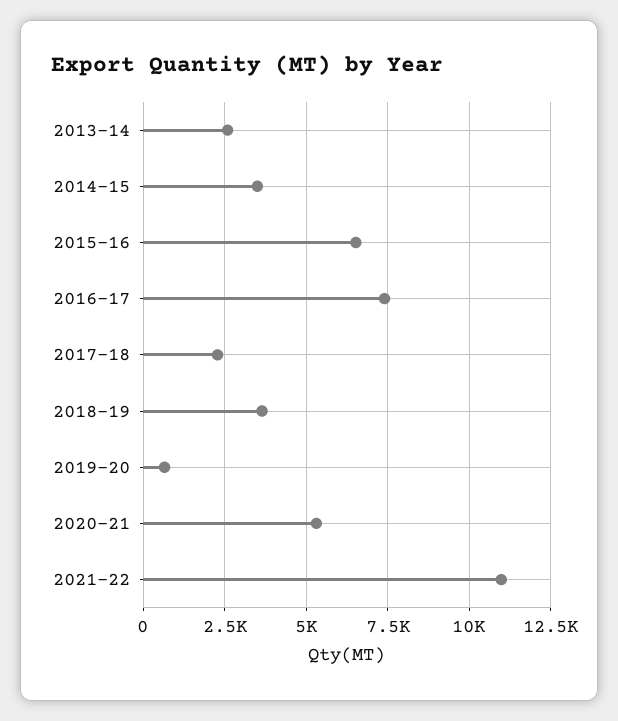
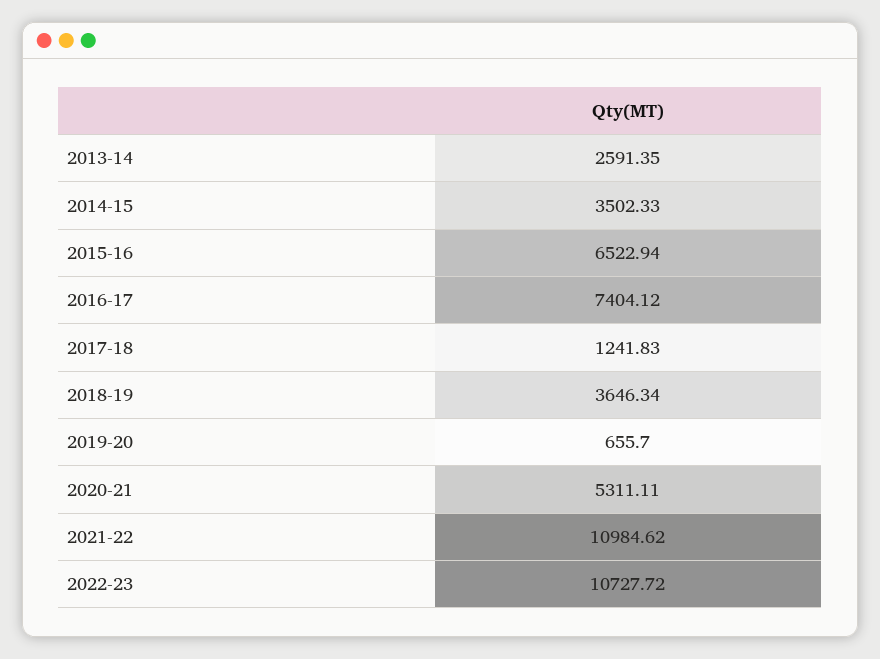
2017-18: 2250 -> 1241.83
2022-23: none -> 10727.72

